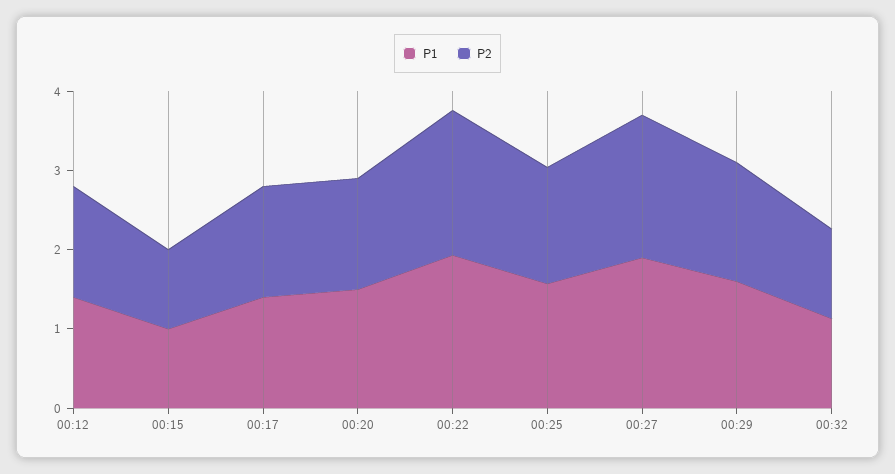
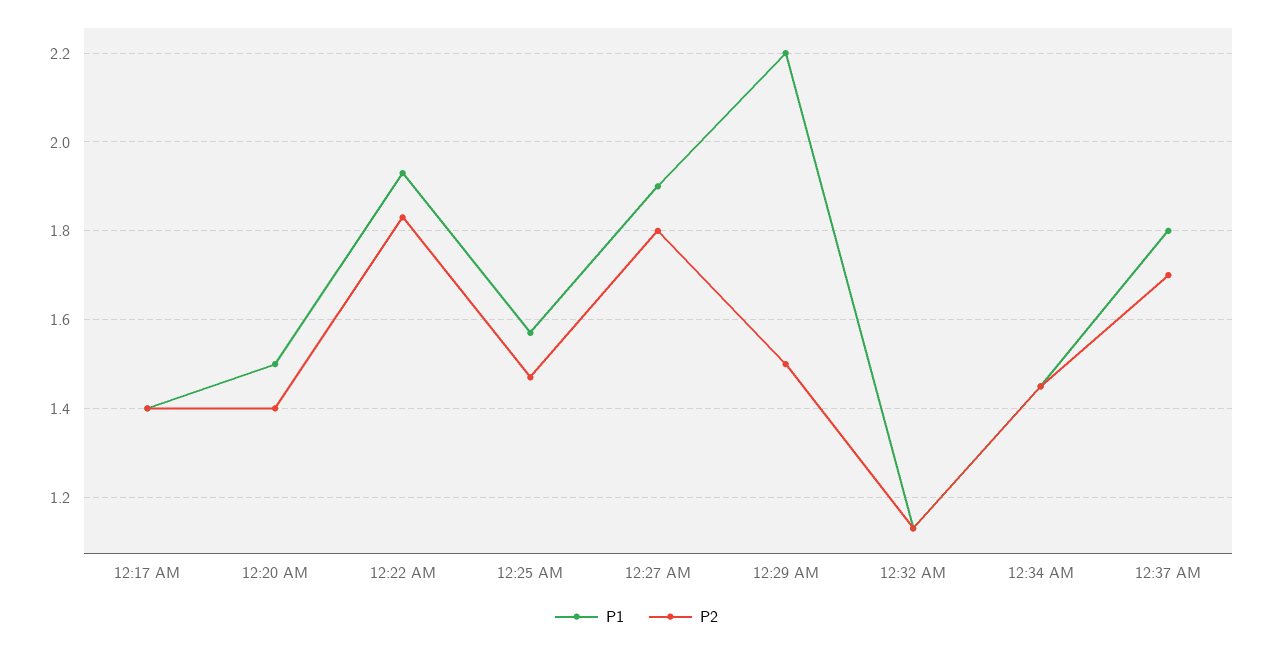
P1, 00:12: 1.4 -> none
P2, 00:12: 1.4 -> none
P1, 00:15: 1 -> none
P2, 00:15: 1 -> none
P1, 00:29: 1.6 -> 2.2
P1, 12:34 AM: none -> 1.45
P2, 12:34 AM: none -> 1.45
P1, 12:37 AM: none -> 1.8
P2, 12:37 AM: none -> 1.7

